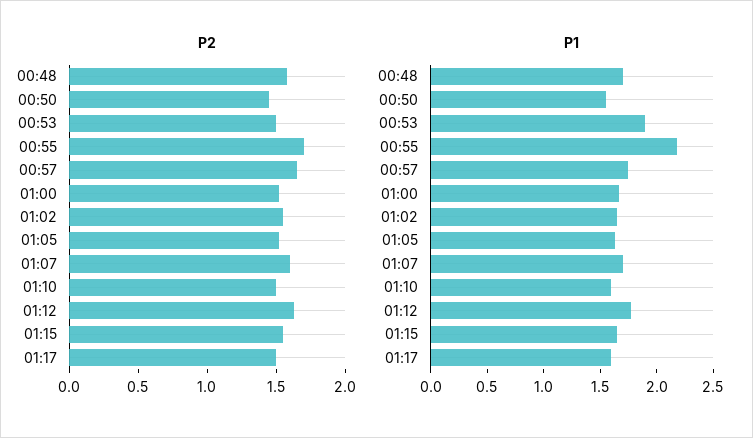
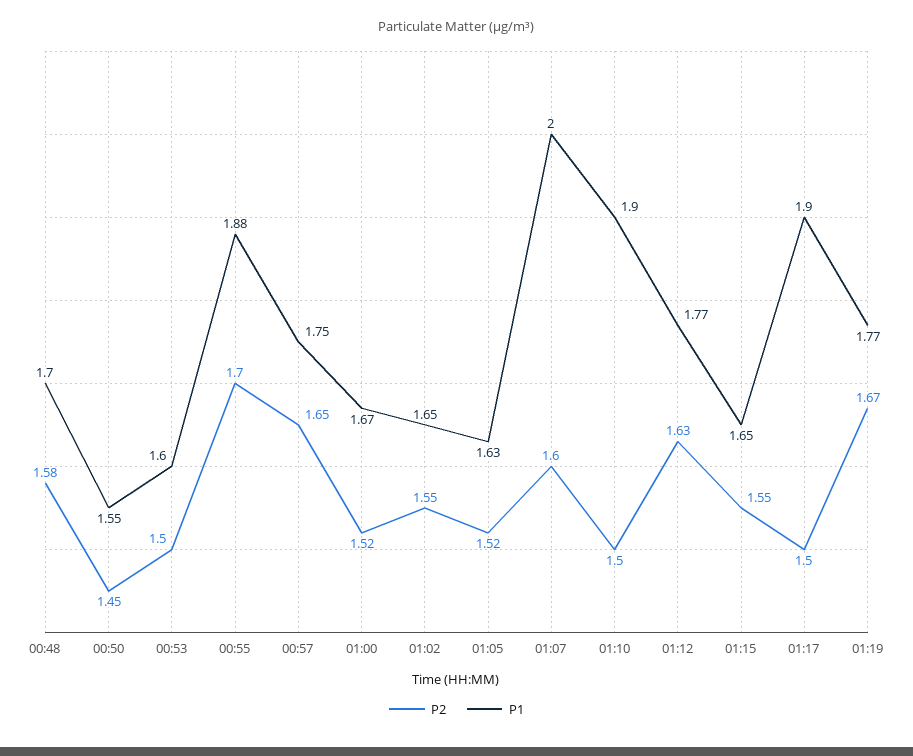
P1, 00:53: 1.9 -> 1.6
P1, 00:55: 2.2 -> 1.88
P1, 01:07: 1.7 -> 2
P1, 01:10: 1.6 -> 1.9
P1, 01:17: 1.6 -> 1.9
P2, 01:19: none -> 1.67
P1, 01:19: none -> 1.77

